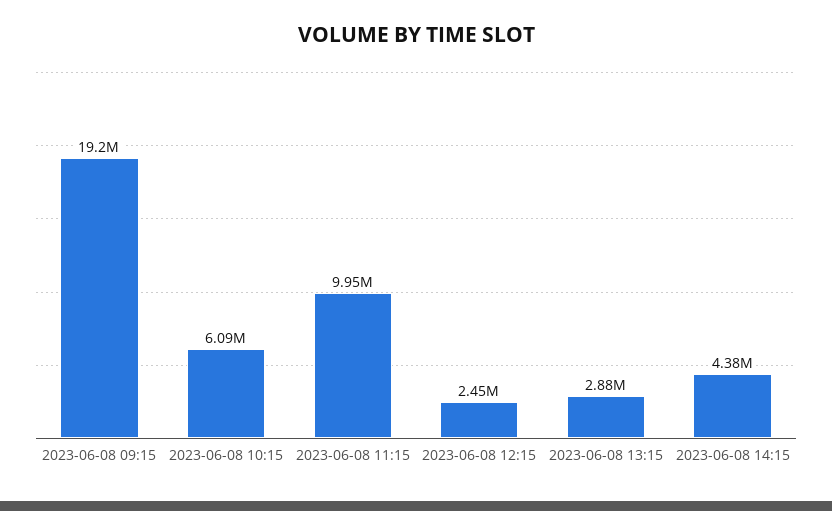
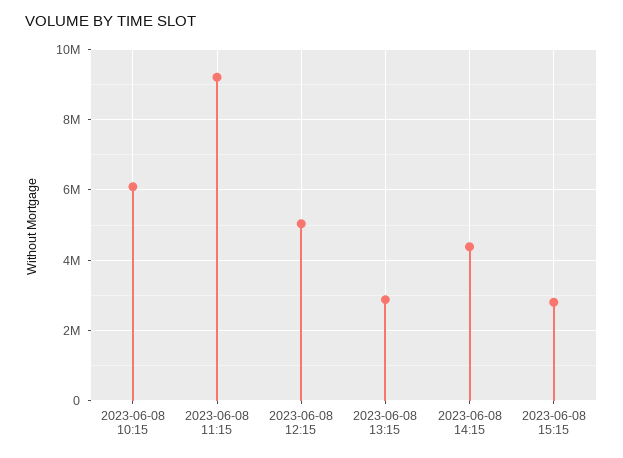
2023-06-08 09:15: 19200000 -> none
2023-06-08 11:15: 9950000 -> 9200000
2023-06-08 12:15: 2450000 -> 5000000
2023-06-08 15:15: none -> 2800000

